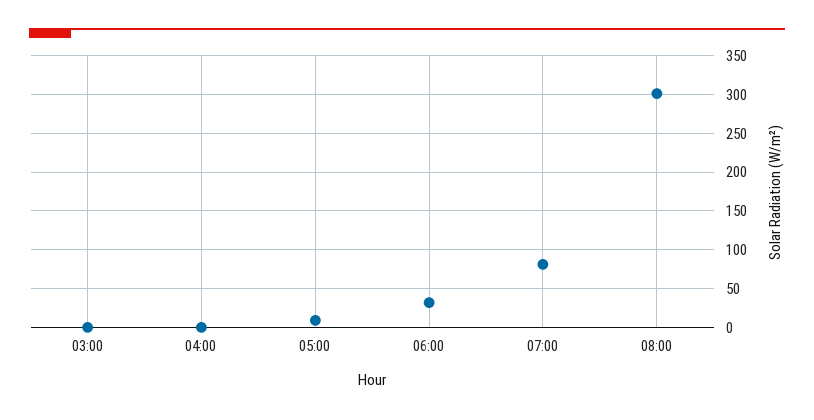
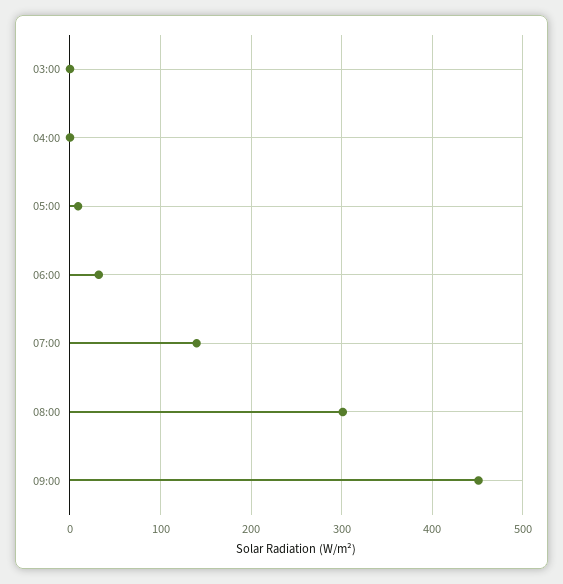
07:00: 80 -> 140
09:00: none -> 450

